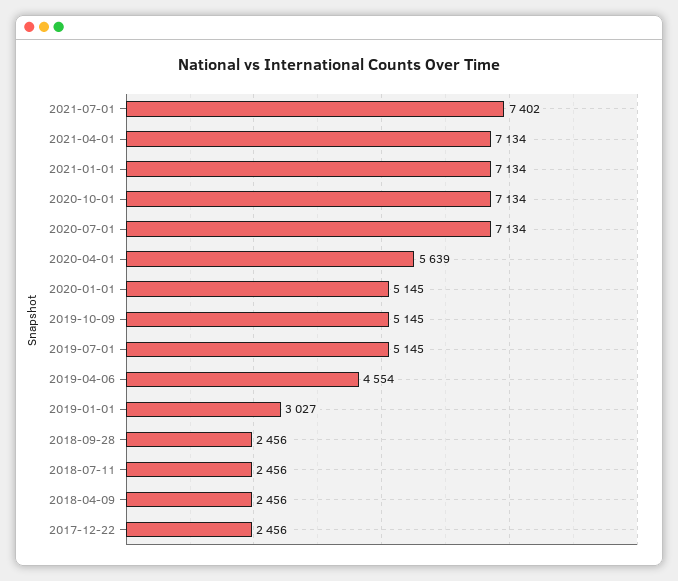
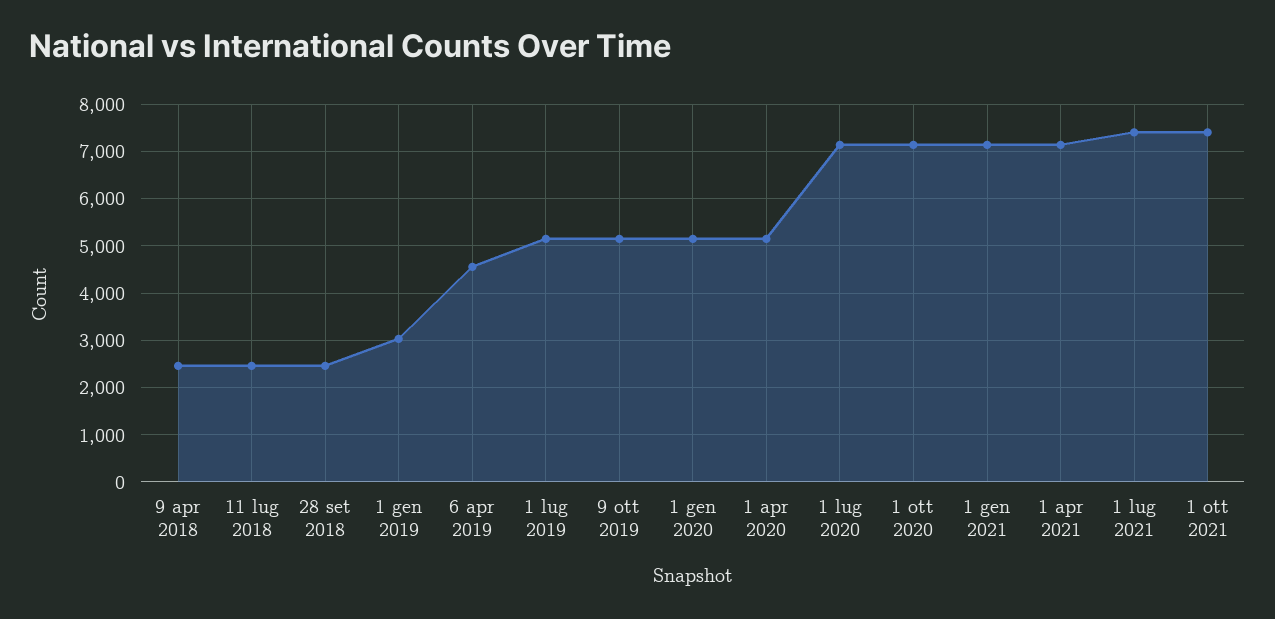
2020-04-01: 5639 -> 5200
2017-12-22: 2456 -> none
1 ott 2021: none -> 7400

